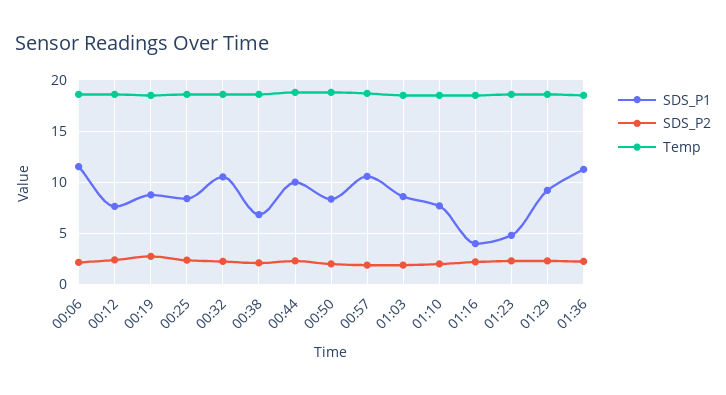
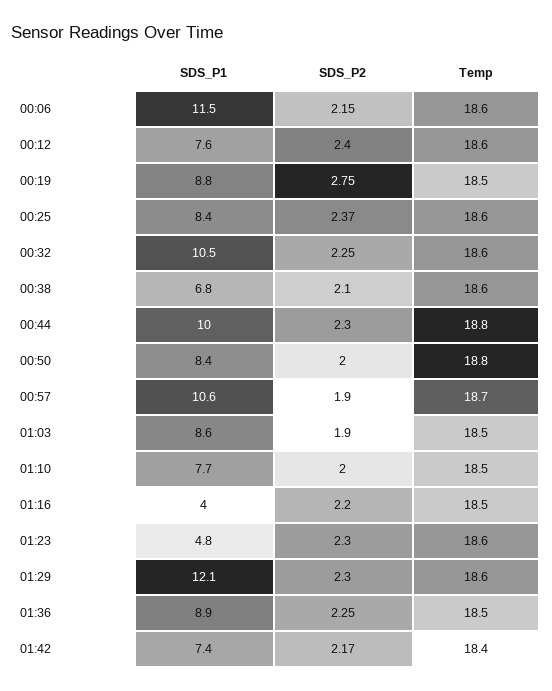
SDS_P1, 01:29: 9 -> 12.1
SDS_P1, 01:36: 11 -> 8.9
SDS_P1, 01:42: none -> 7.4
SDS_P2, 01:42: none -> 2.17
Temp, 01:42: none -> 18.4

